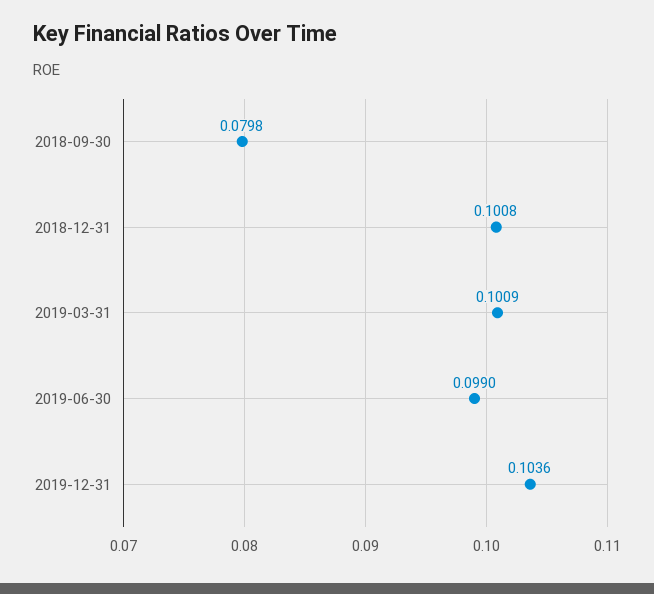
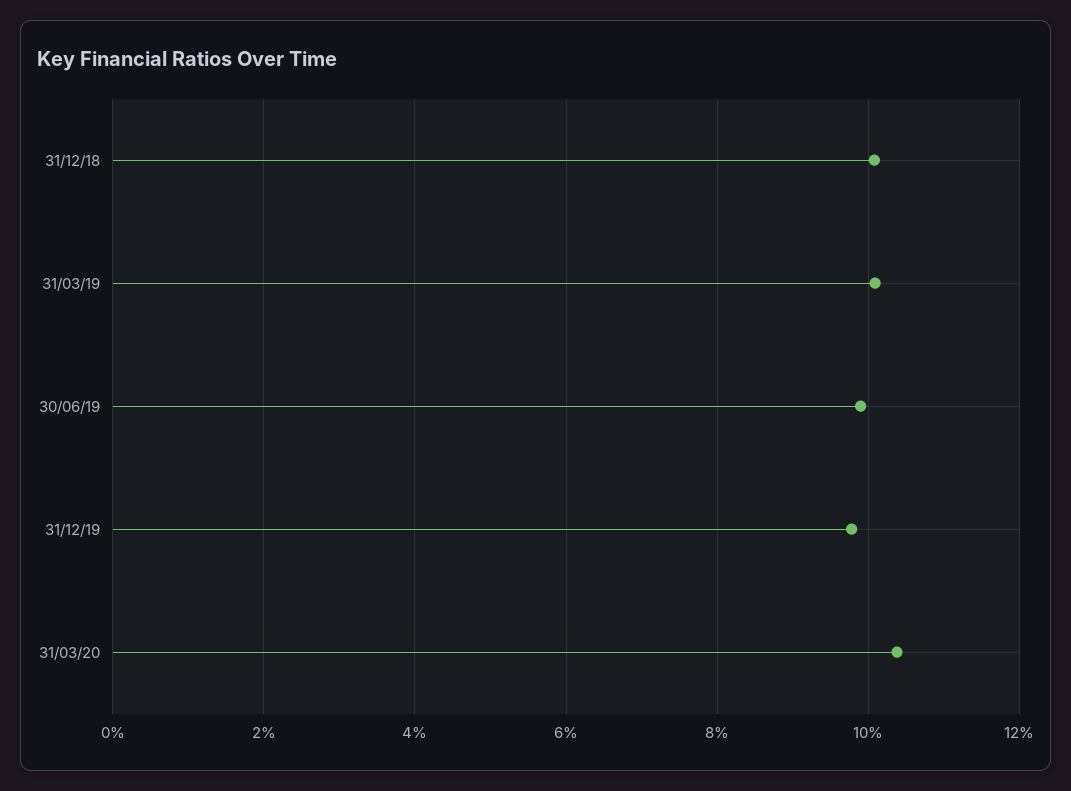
2018-09-30: 0.0798 -> none
2019-12-31: 0.1036 -> 0.098
31/03/20: none -> 0.104

